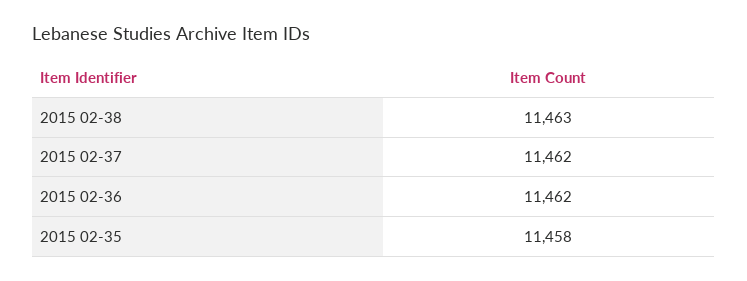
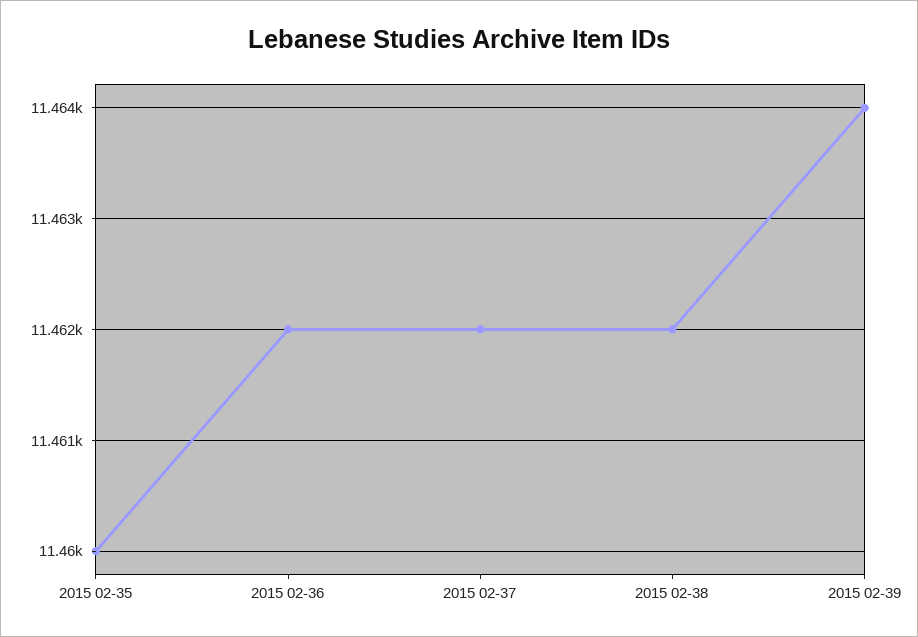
2015 02-38: 11463 -> 11462
2015 02-35: 11458 -> 11460
2015 02-39: none -> 11464

